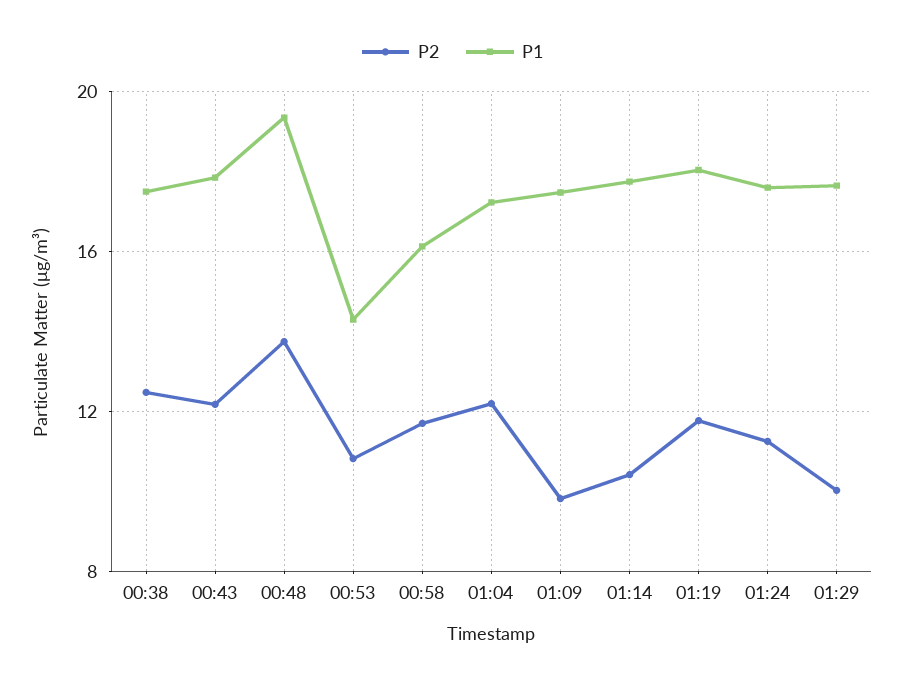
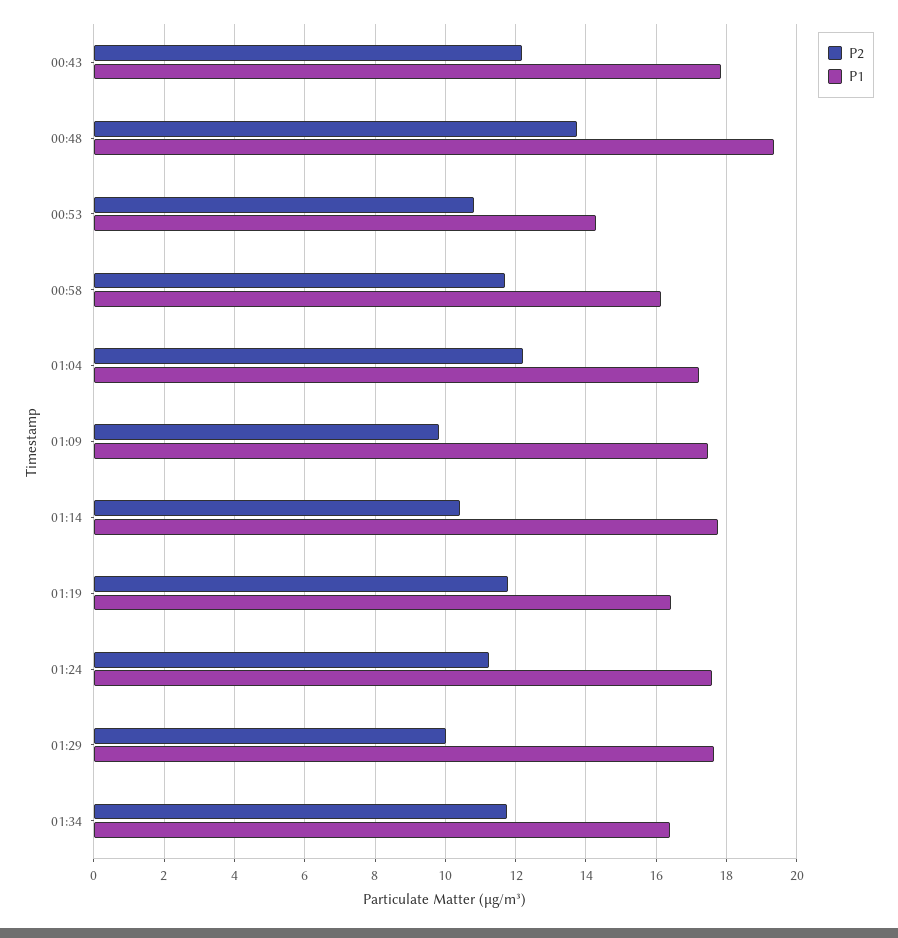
P2, 00:38: 12.5 -> none
P1, 00:38: 17.5 -> none
P1, 01:19: 18 -> 16.4
P2, 01:34: none -> 11.8
P1, 01:34: none -> 16.4

